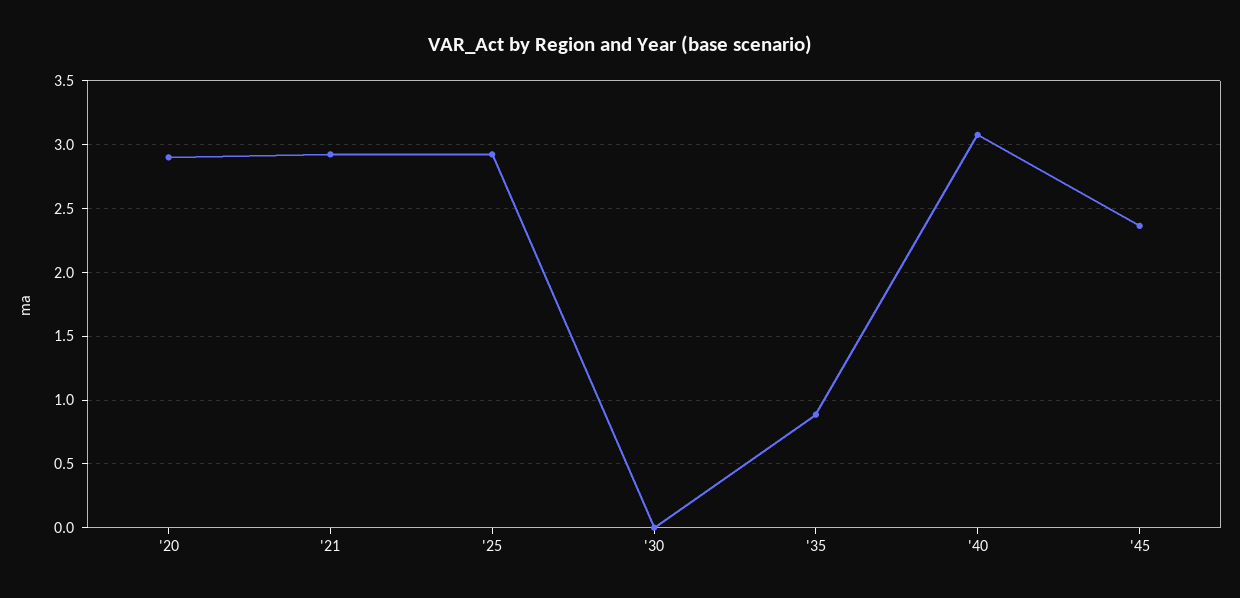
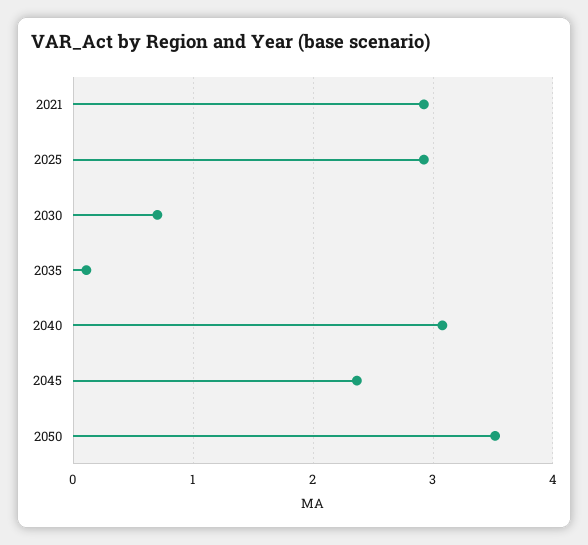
'20: 2.9 -> none
'30: 0 -> 0.7
'35: 0.9 -> 0.1
2050: none -> 3.5

